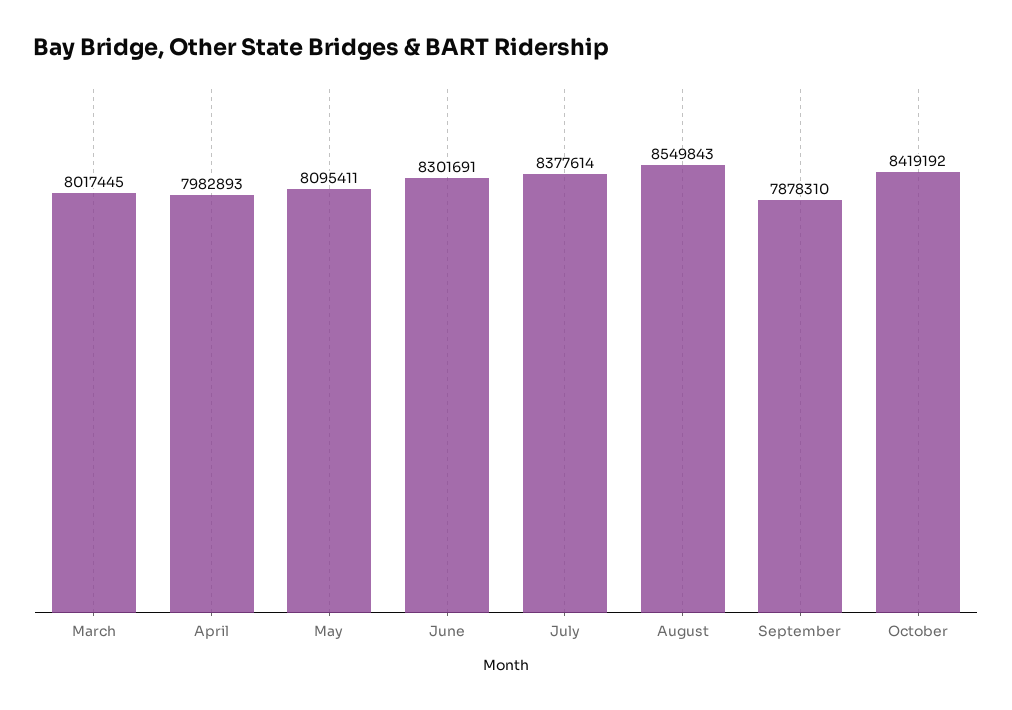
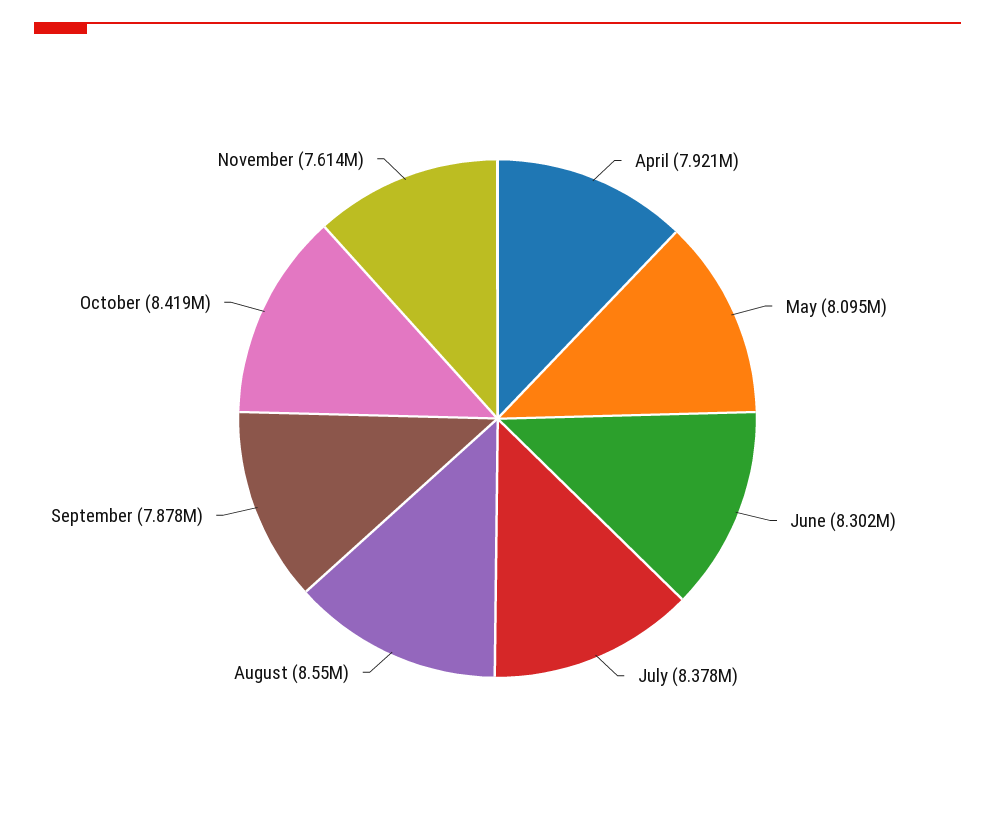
March: 8017445 -> none
April: 7982893 -> 7921000
November: none -> 7614000

